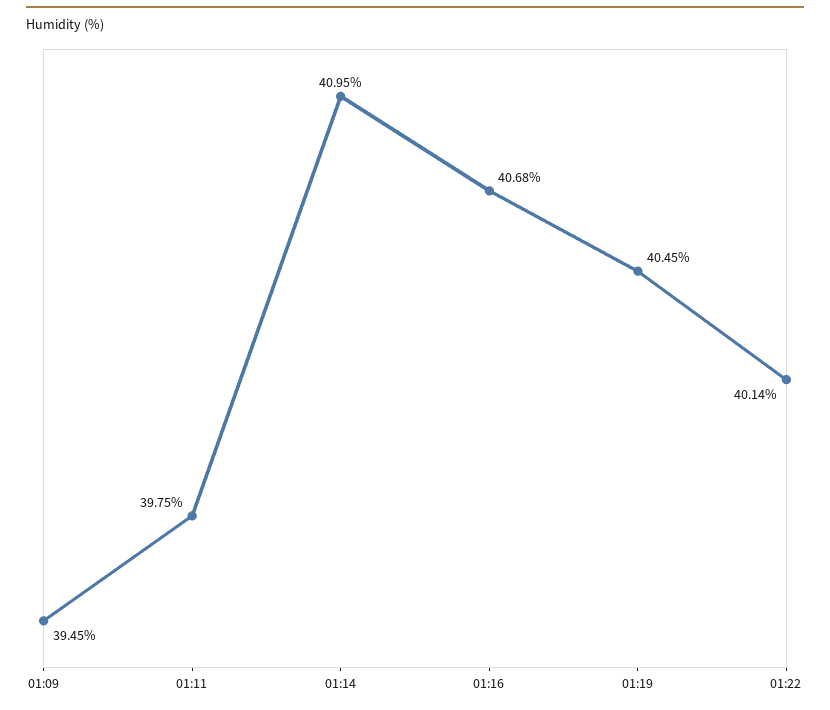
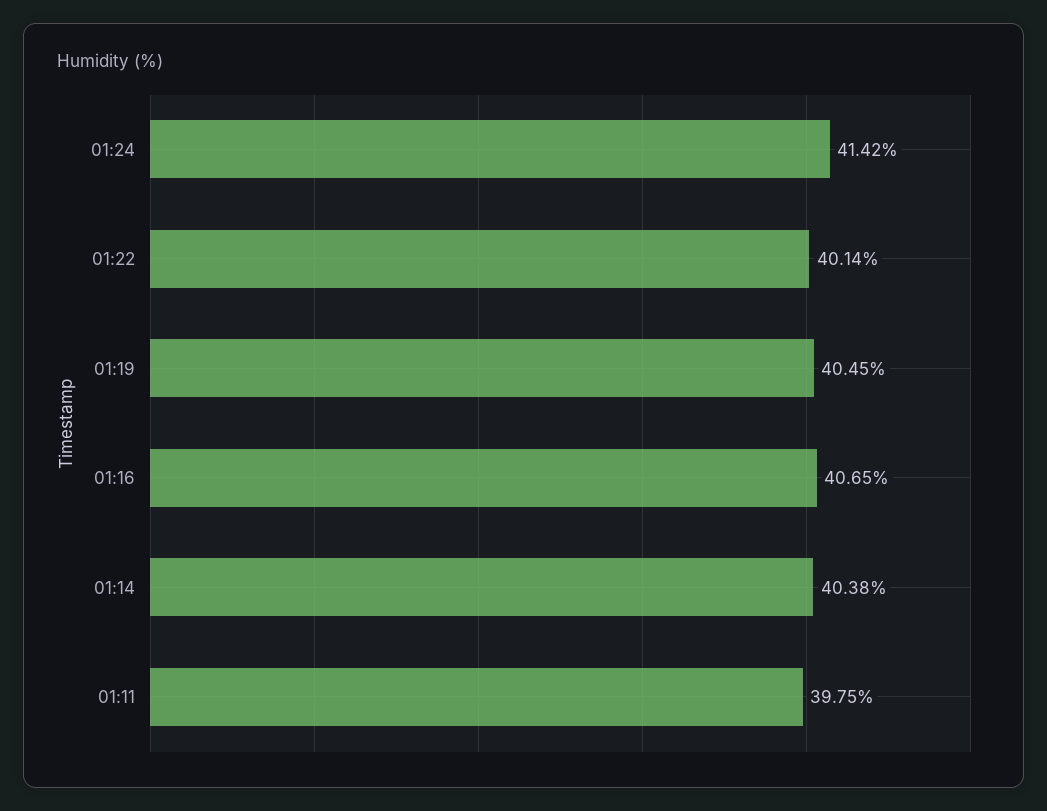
01:09: 39.45 -> none
01:14: 40.95 -> 40.38
01:16: 40.68 -> 40.65
01:24: none -> 41.42

